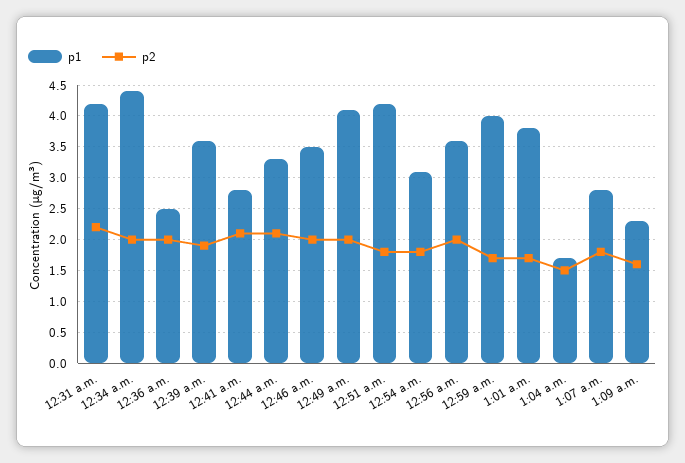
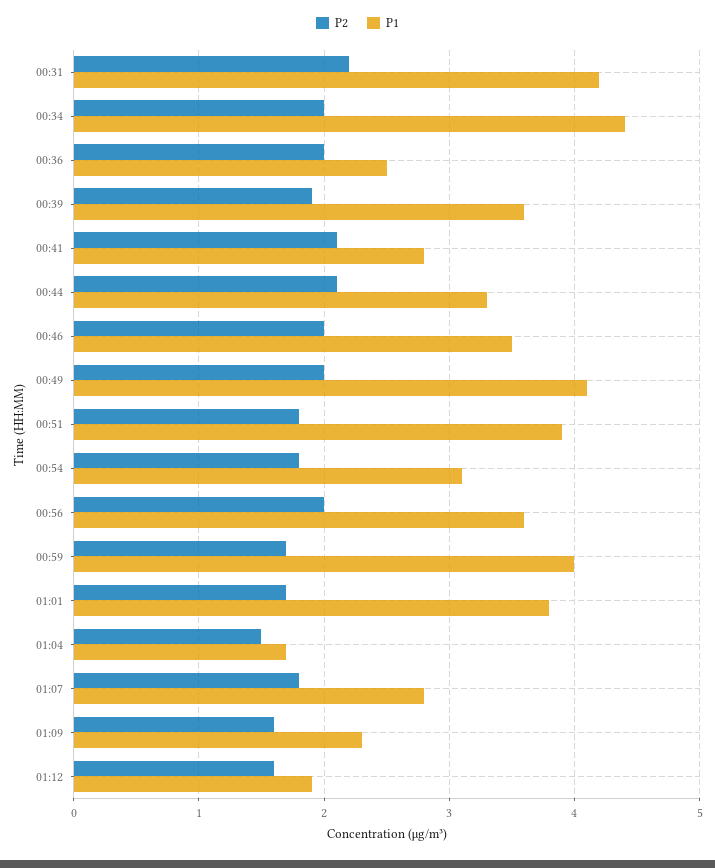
p1, 12:51 a.m.: 4.2 -> 3.9
p2, 01:12: none -> 1.6
p1, 01:12: none -> 1.9

